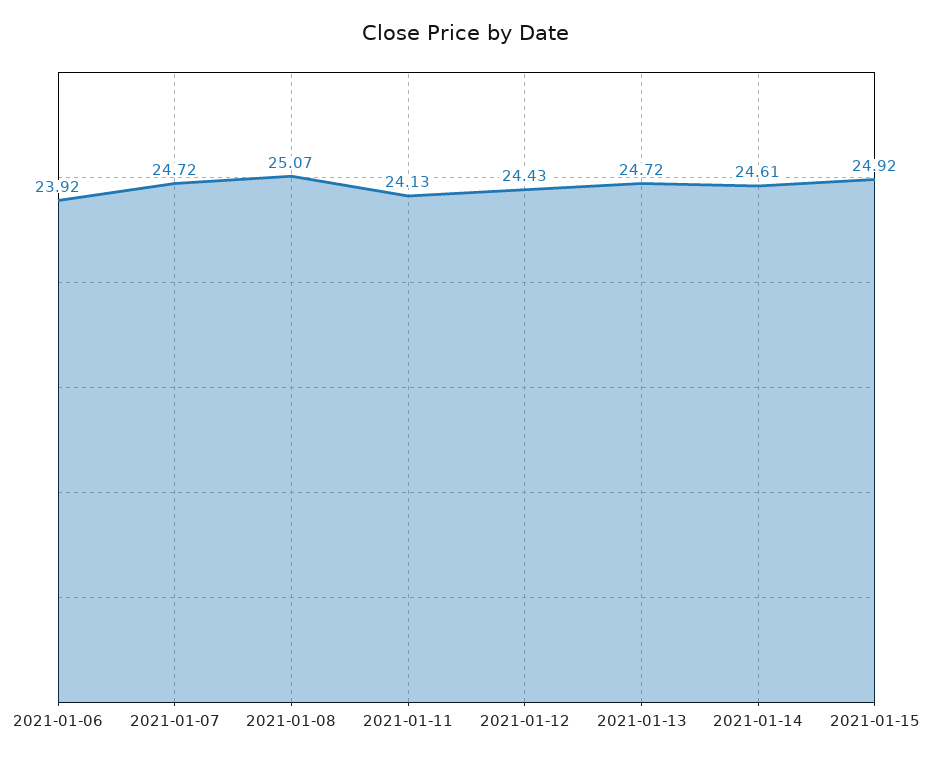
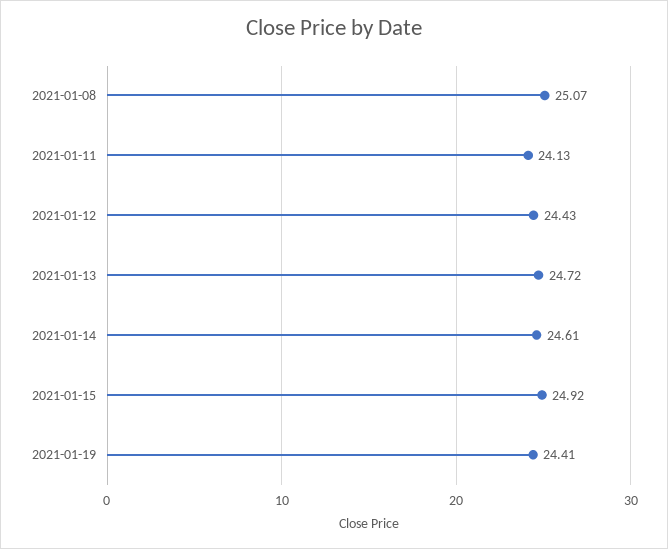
2021-01-06: 23.92 -> none
2021-01-07: 24.72 -> none
2021-01-19: none -> 24.41

